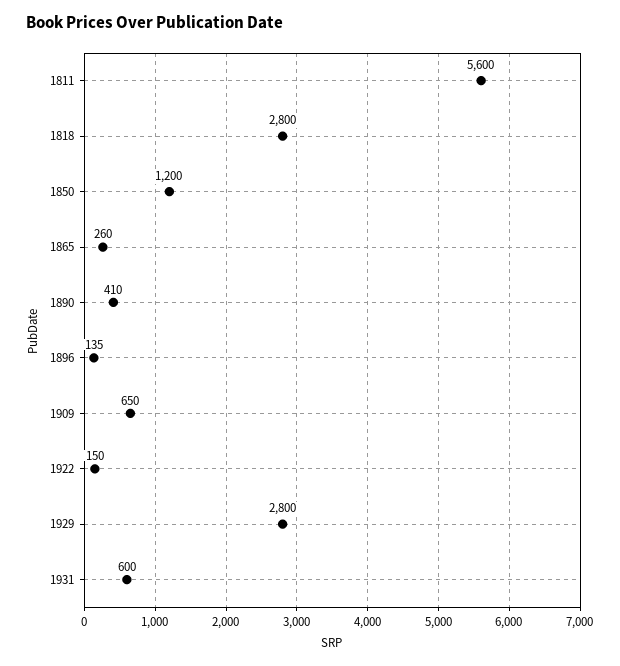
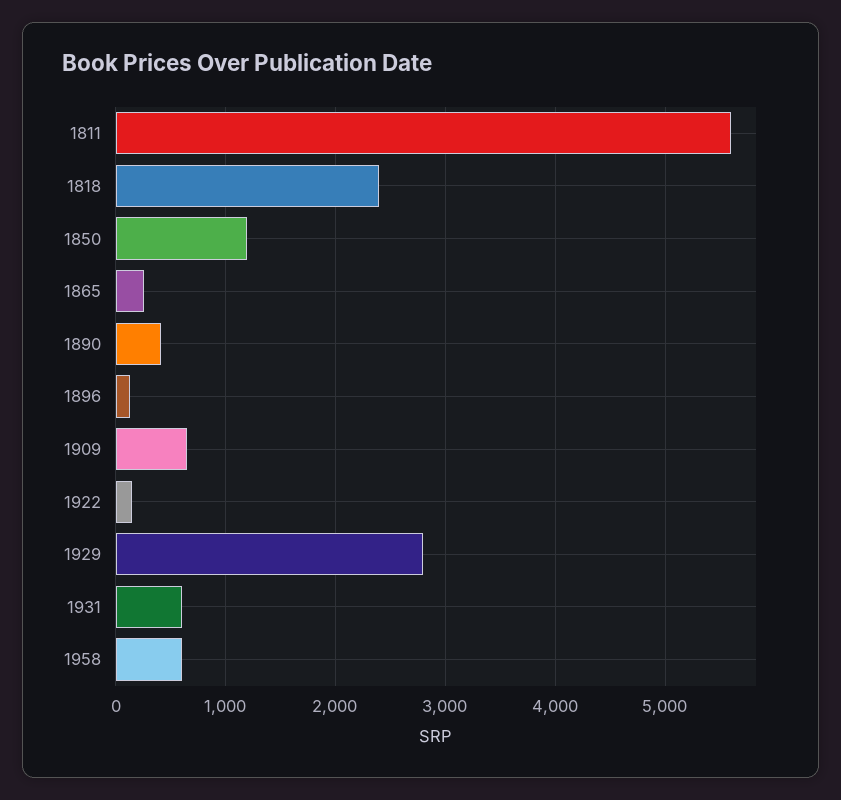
1818: 2800 -> 2400
1958: none -> 600

